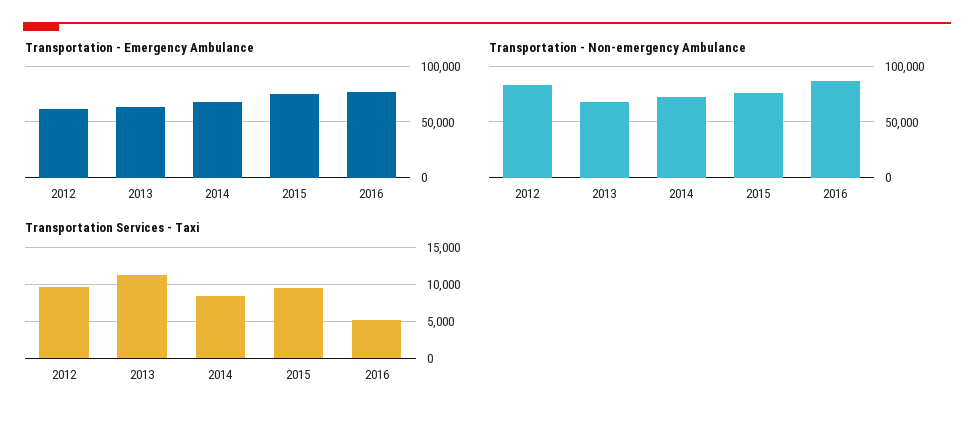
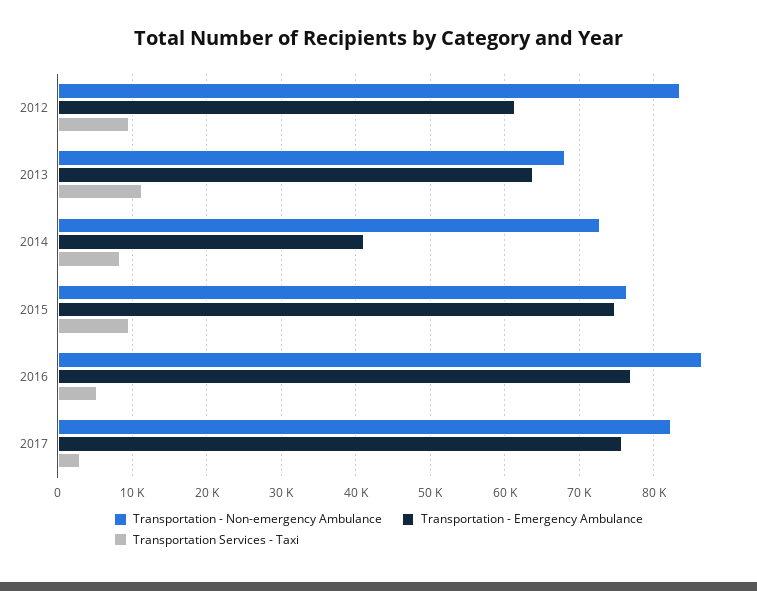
Transportation - Emergency Ambulance, 2014: 70000 -> 41000
Transportation - Non-emergency Ambulance, 2017: none -> 82000
Transportation - Emergency Ambulance, 2017: none -> 76000
Transportation Services - Taxi, 2017: none -> 3000

